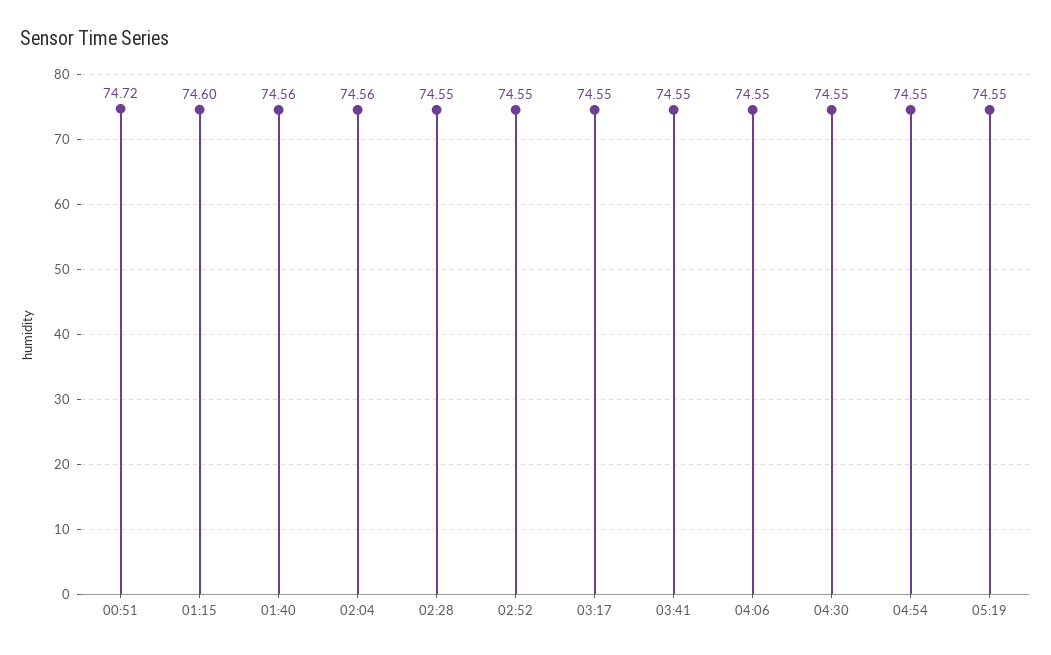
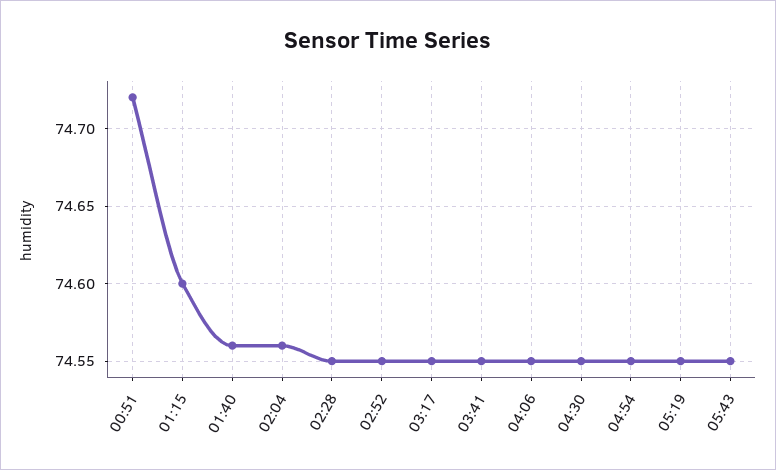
05:43: none -> 74.55

